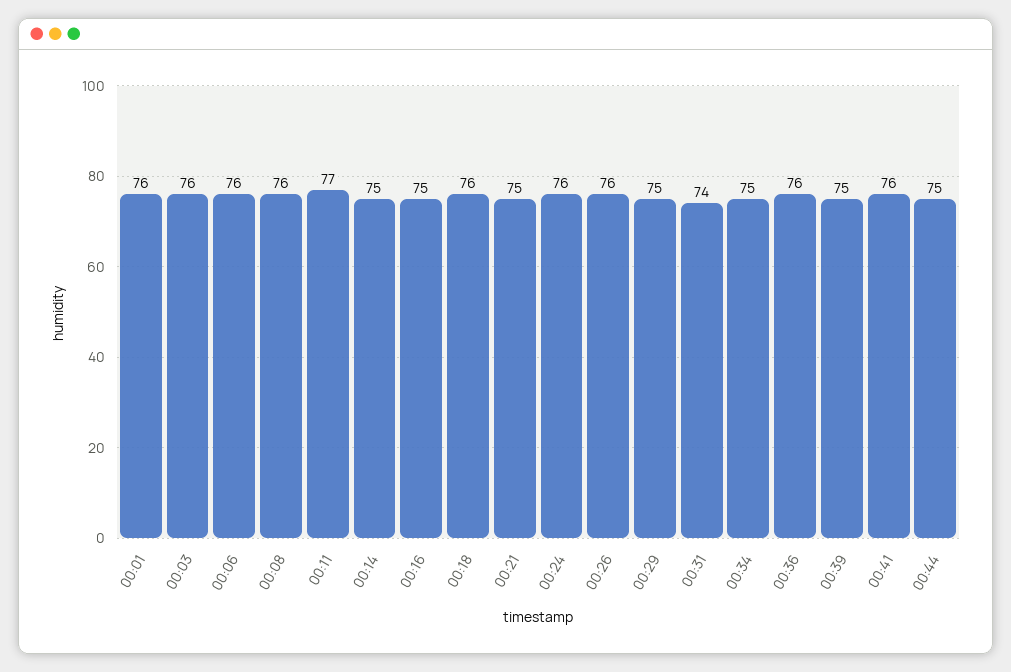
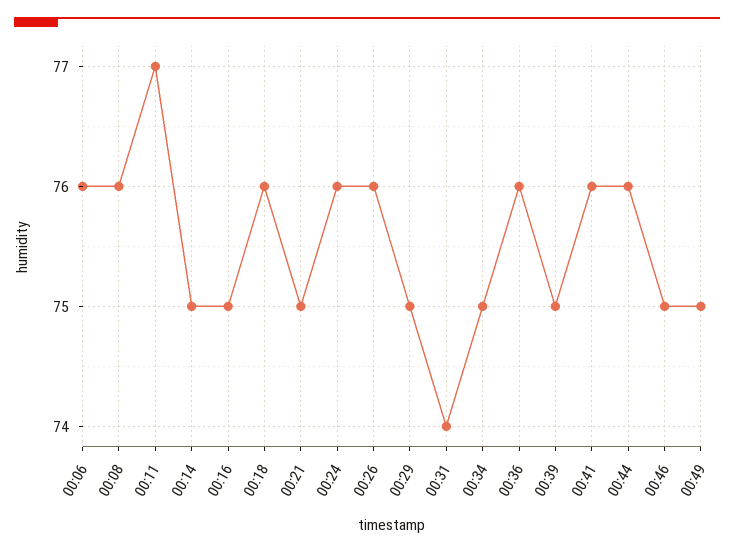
00:01: 76 -> none
00:03: 76 -> none
00:44: 75 -> 76
00:46: none -> 75
00:49: none -> 75

